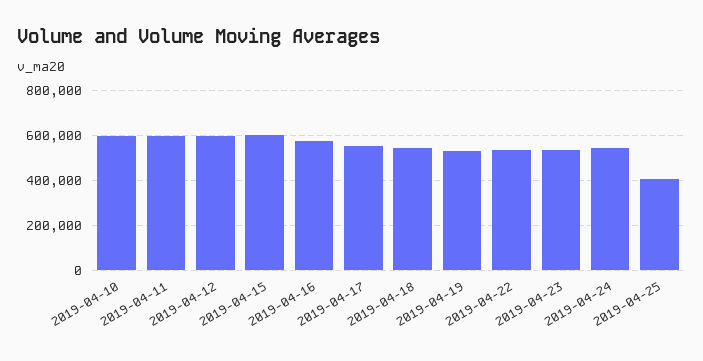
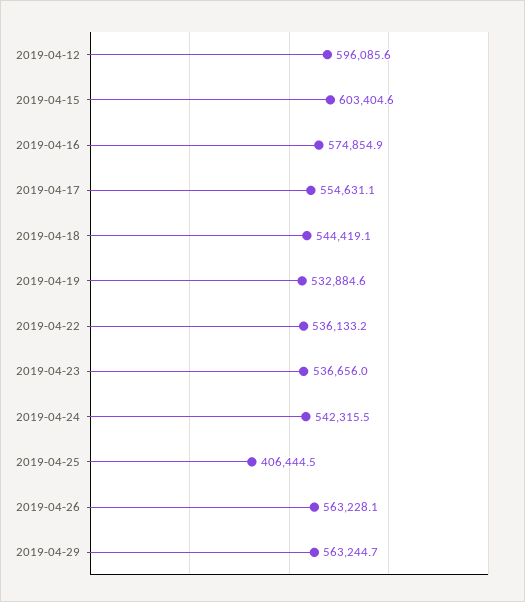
2019-04-10: 600000 -> none
2019-04-11: 600000 -> none
2019-04-26: none -> 563228.1
2019-04-29: none -> 563244.7

